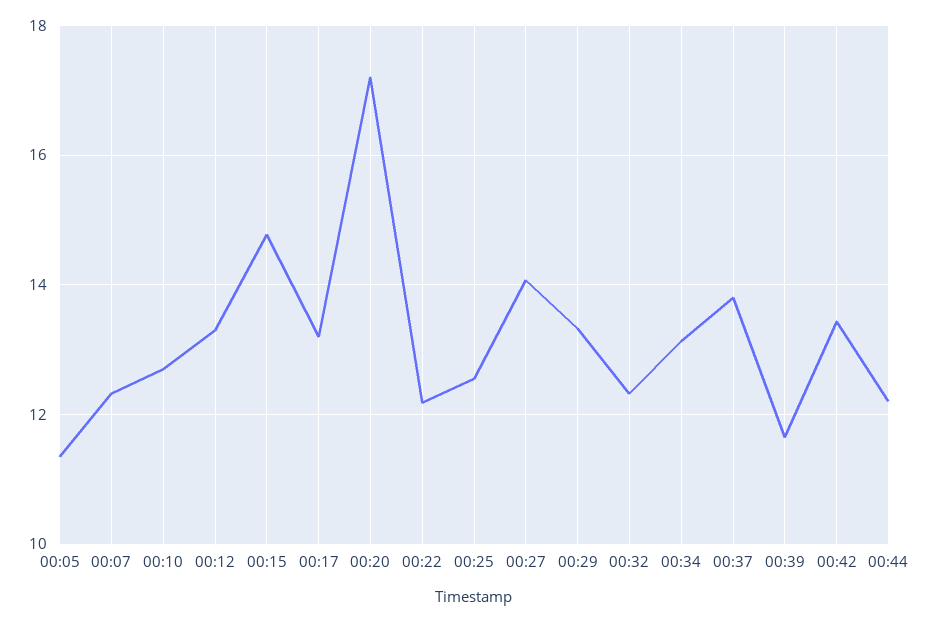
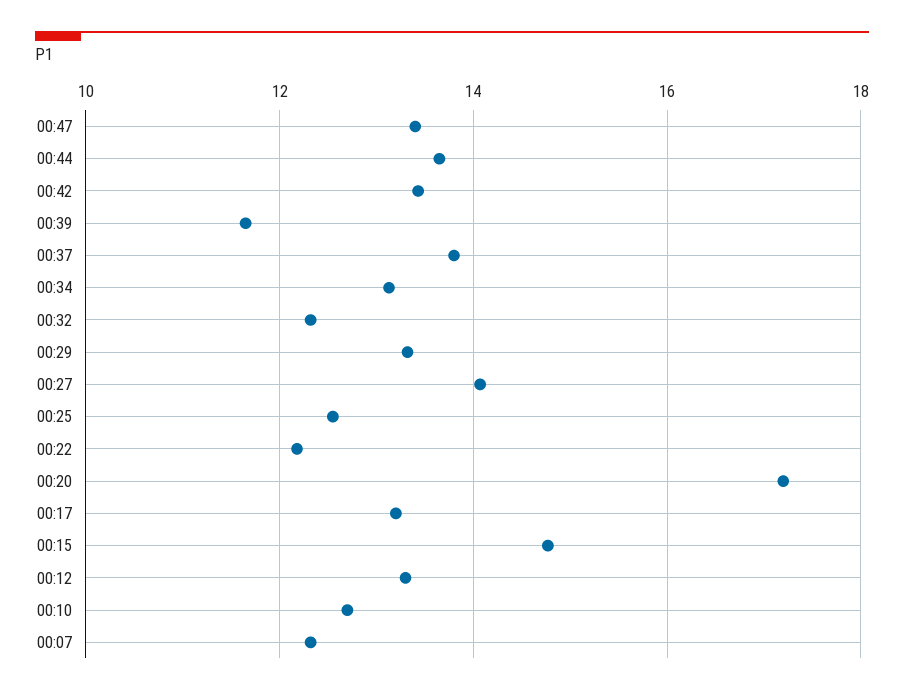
00:05: 11.4 -> none
00:44: 12.2 -> 13.6
00:47: none -> 13.4

